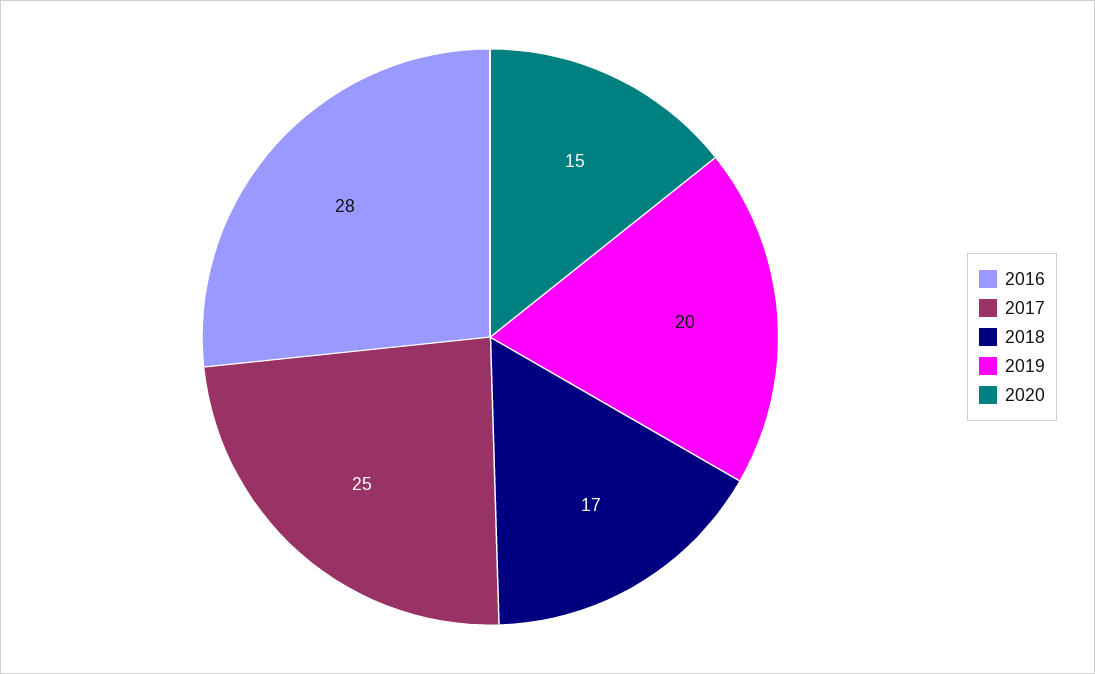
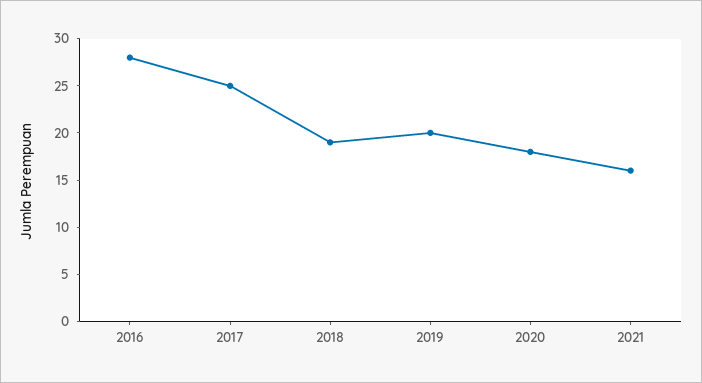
2018: 17 -> 19
2020: 15 -> 18
2021: none -> 16

